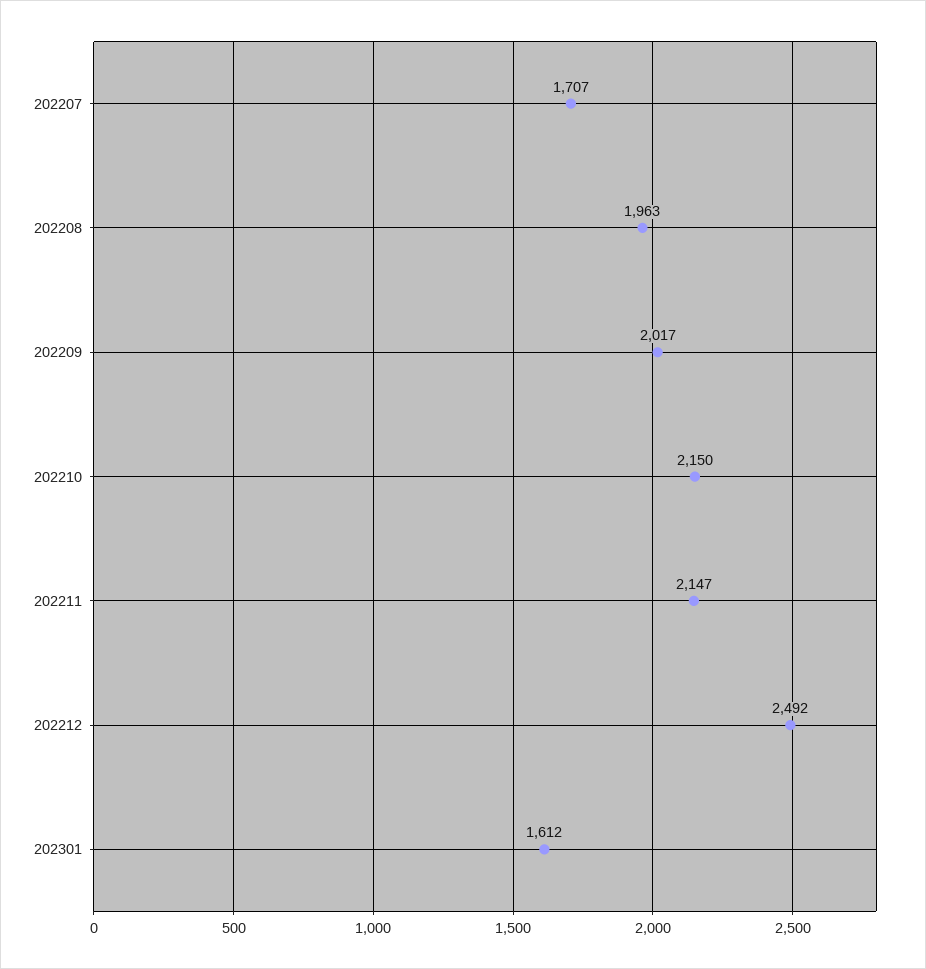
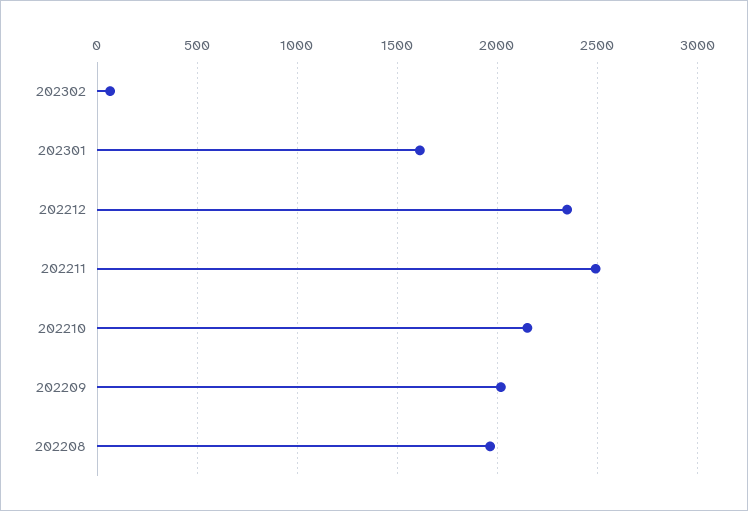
202207: 1707 -> none
202211: 2147 -> 2500
202212: 2492 -> 2350
202302: none -> 50

